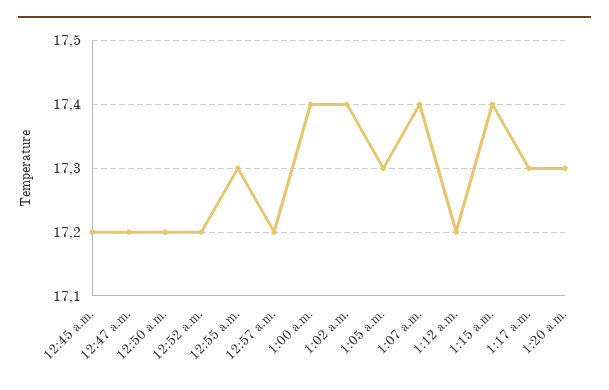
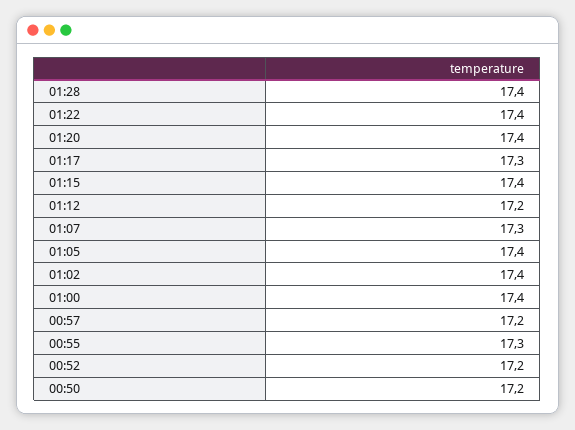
12:45 a.m.: 17.2 -> none
12:47 a.m.: 17.2 -> none
1:05 a.m.: 17.3 -> 17.4
1:07 a.m.: 17.4 -> 17.3
1:20 a.m.: 17.3 -> 17.4
01:28: none -> 17.4
01:22: none -> 17.4

